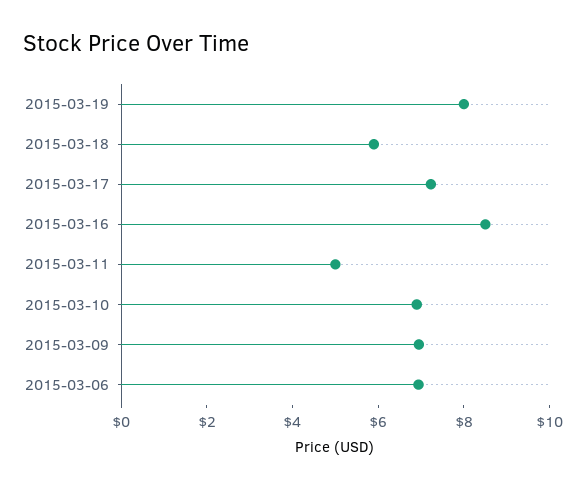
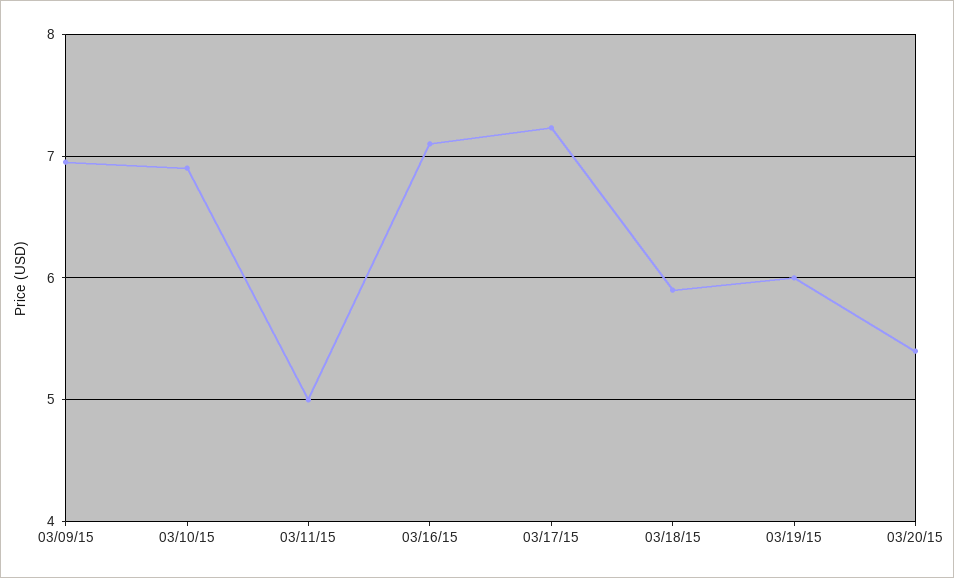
2015-03-19: 8 -> 6
2015-03-16: 8.5 -> 7.1
2015-03-06: 7 -> none
03/20/15: none -> 5.4

